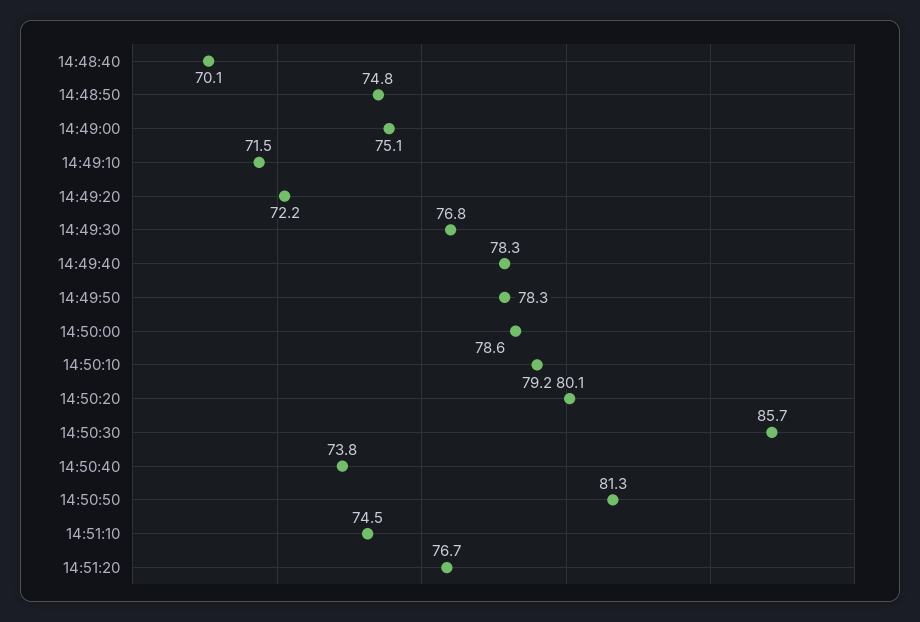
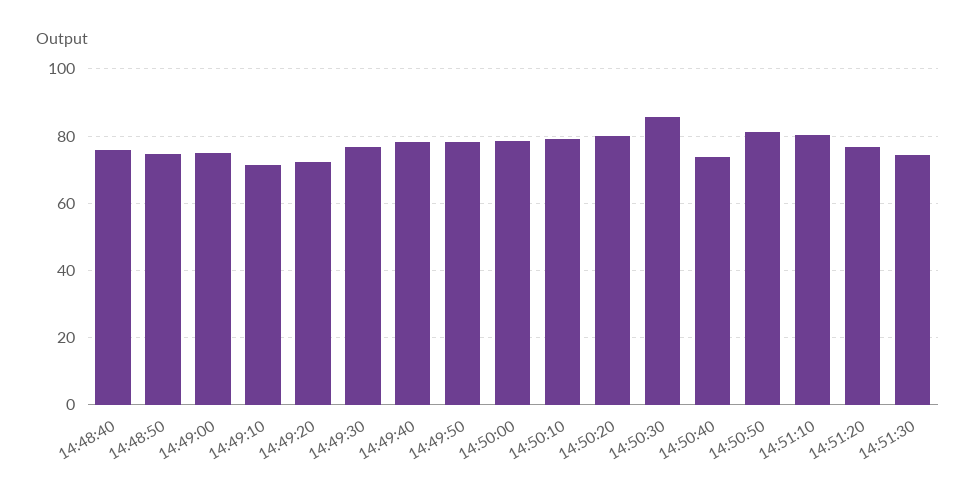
14:48:40: 70.1 -> 76
14:51:10: 74.5 -> 80
14:51:30: none -> 74

